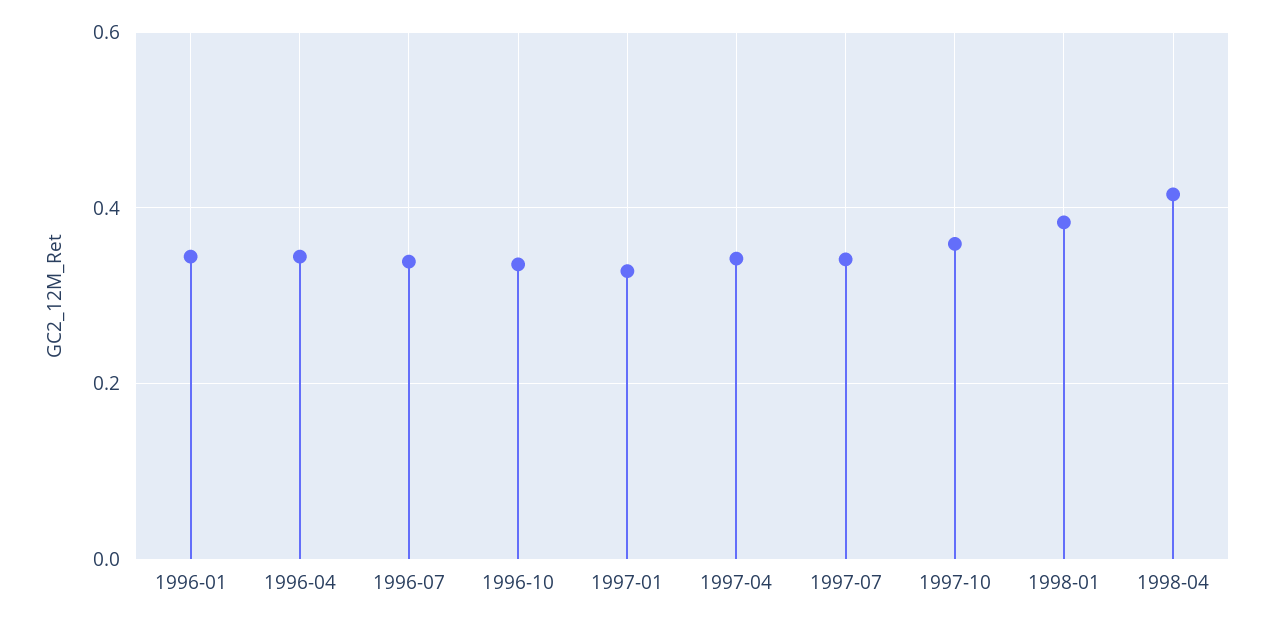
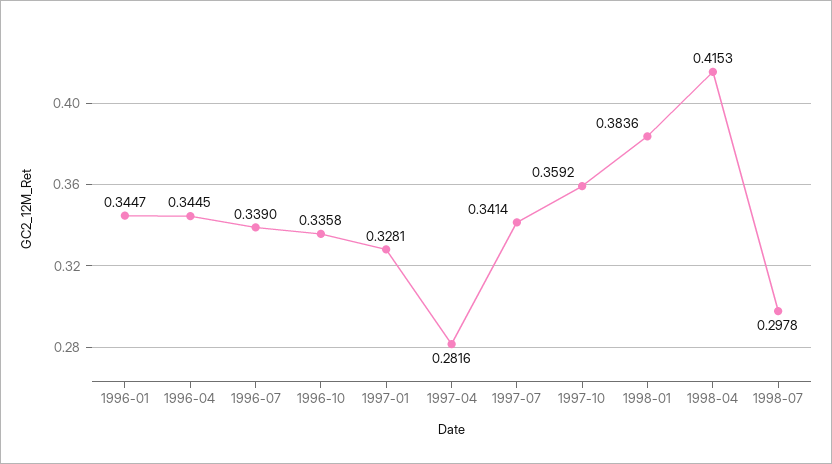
1997-04: 0.34 -> 0.2816
1998-07: none -> 0.2978

